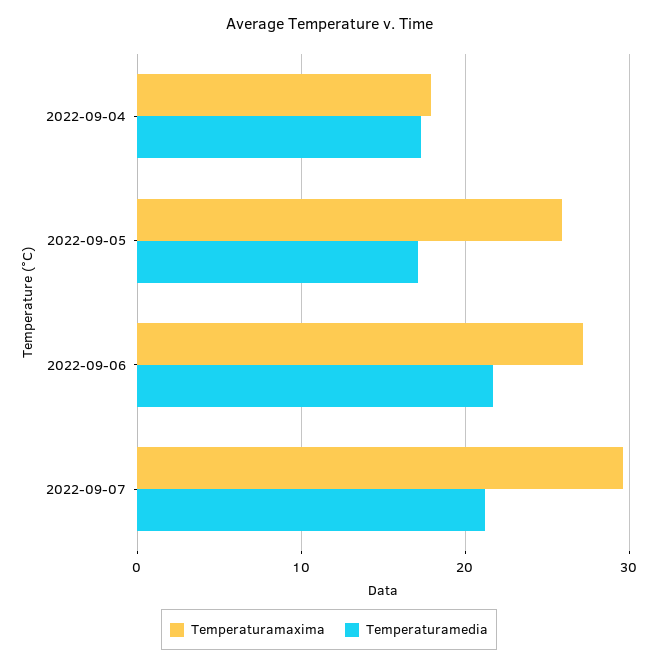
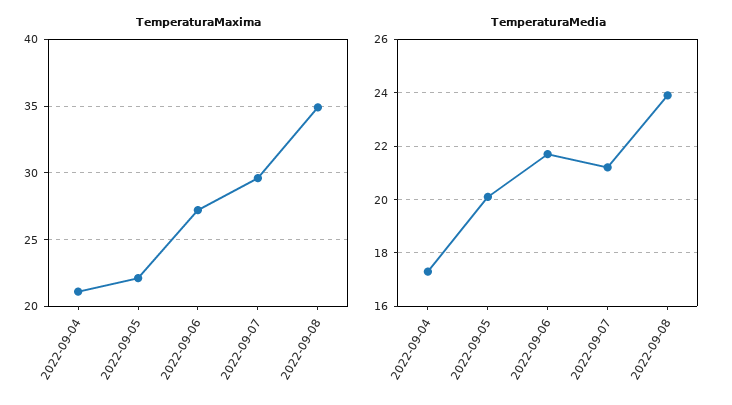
Temperaturamaxima, 2022-09-04: 18 -> 21
Temperaturamaxima, 2022-09-05: 26 -> 22
Temperaturamedia, 2022-09-05: 17 -> 20
Temperaturamaxima, 2022-09-08: none -> 35
Temperaturamedia, 2022-09-08: none -> 24

